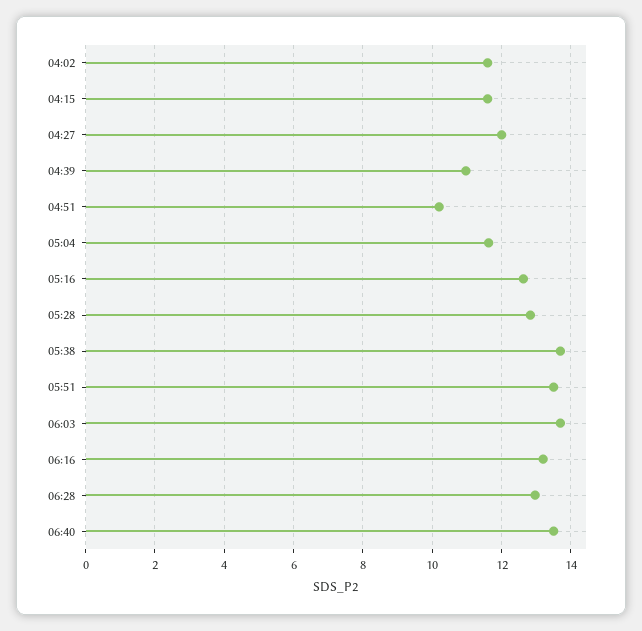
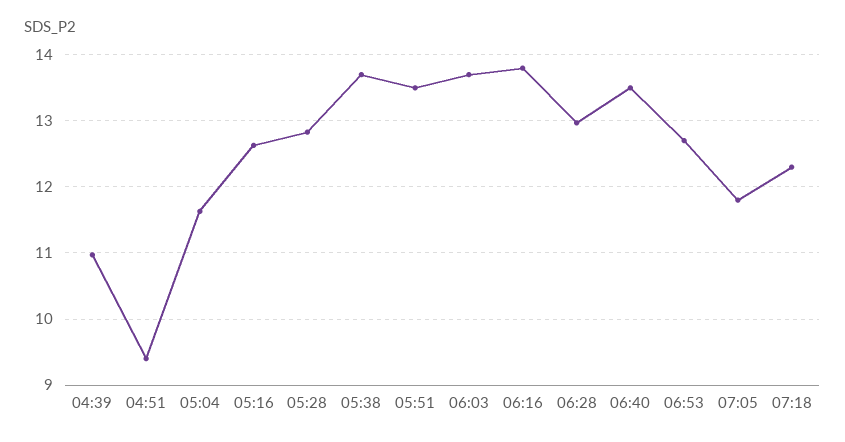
04:02: 11.6 -> none
04:15: 11.6 -> none
04:27: 12 -> none
04:51: 10.2 -> 9.4
06:16: 13.2 -> 13.8
06:53: none -> 12.7
07:05: none -> 11.8
07:18: none -> 12.3

